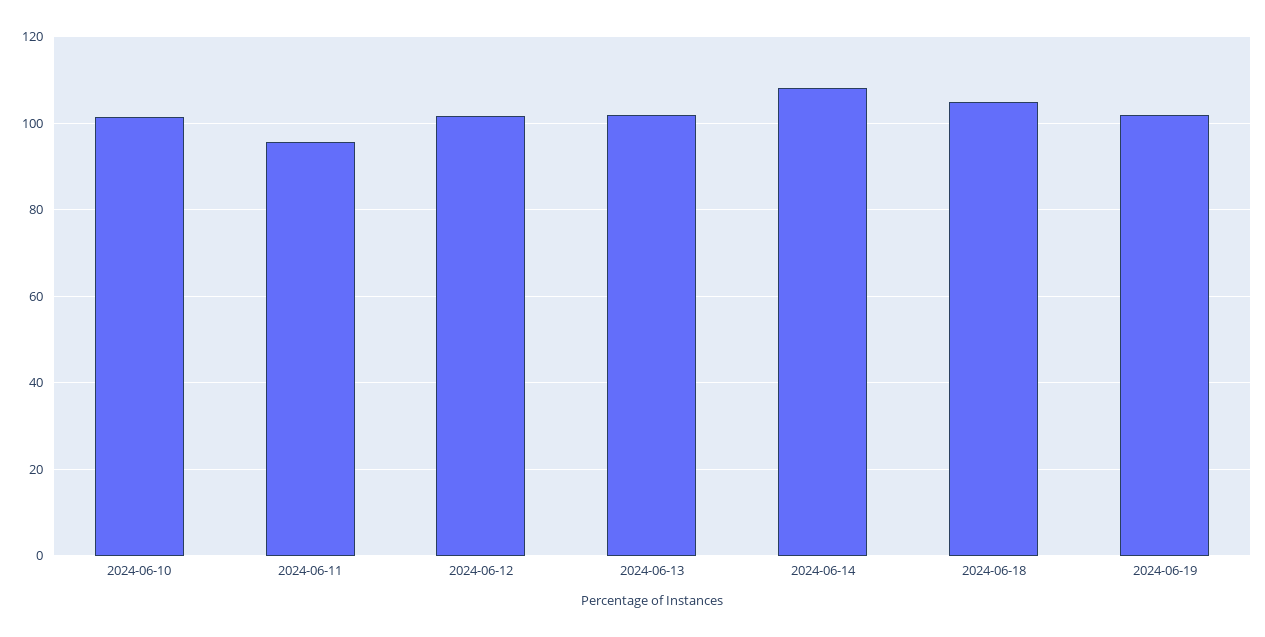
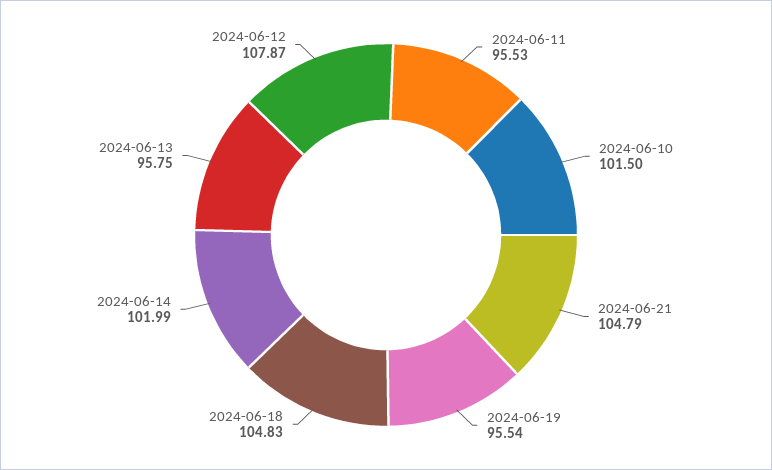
2024-06-12: 102 -> 107.87
2024-06-13: 102 -> 95.75
2024-06-14: 108 -> 101.99
2024-06-19: 102 -> 95.54
2024-06-21: none -> 104.79

